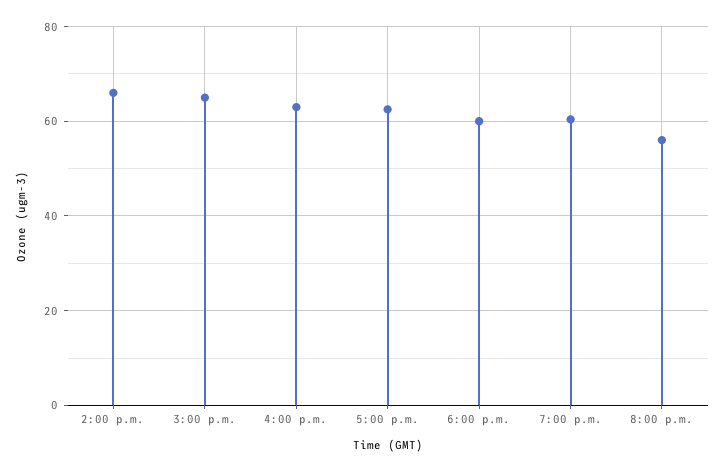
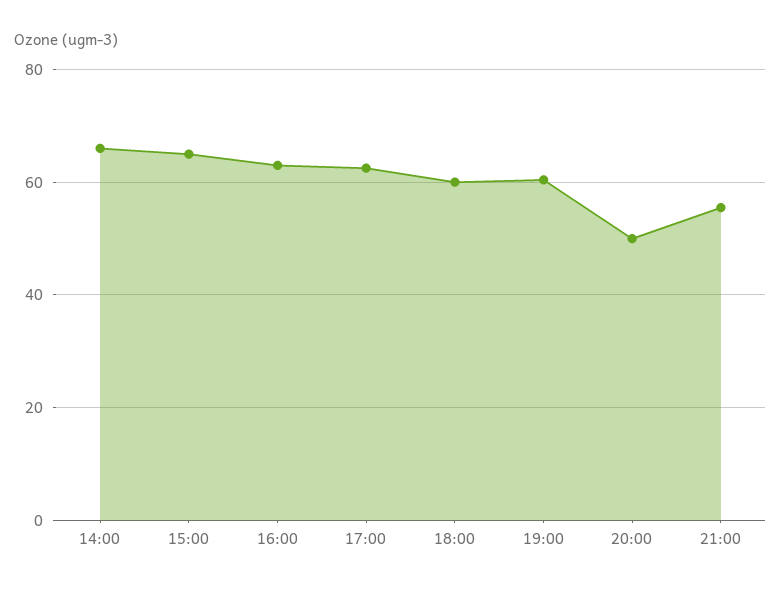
8:00 p.m.: 56 -> 50
21:00: none -> 56

